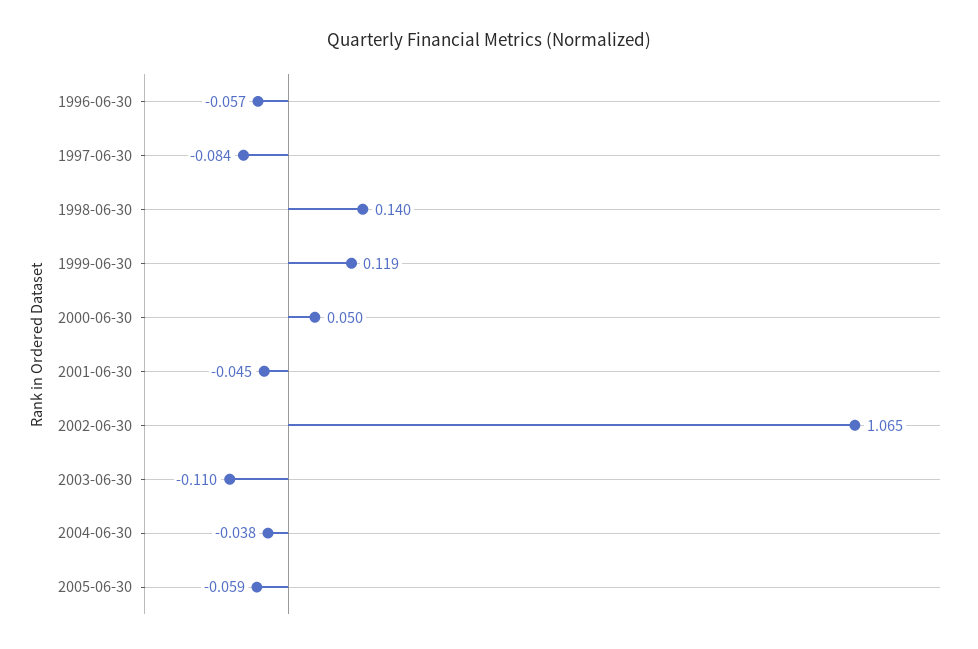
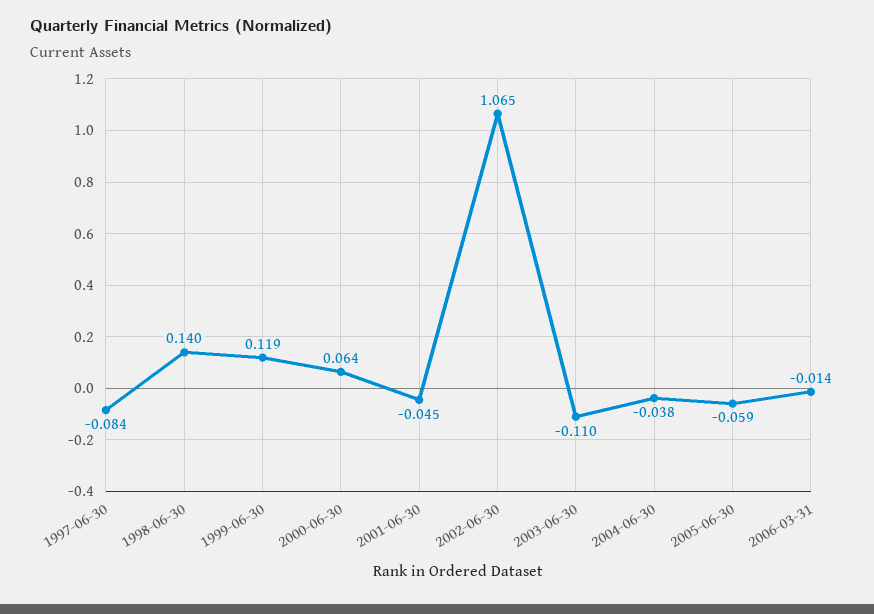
1996-06-30: -0.057 -> none
2000-06-30: 0.05 -> 0.064
2006-03-31: none -> -0.014

